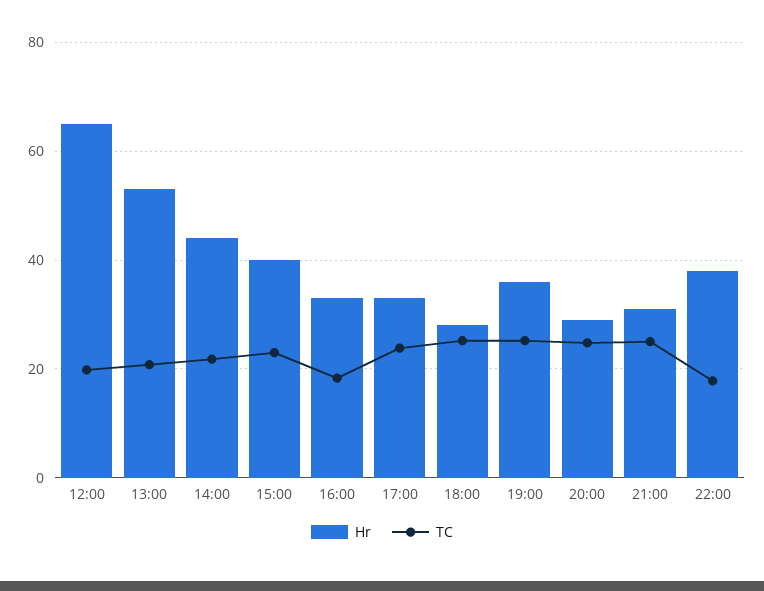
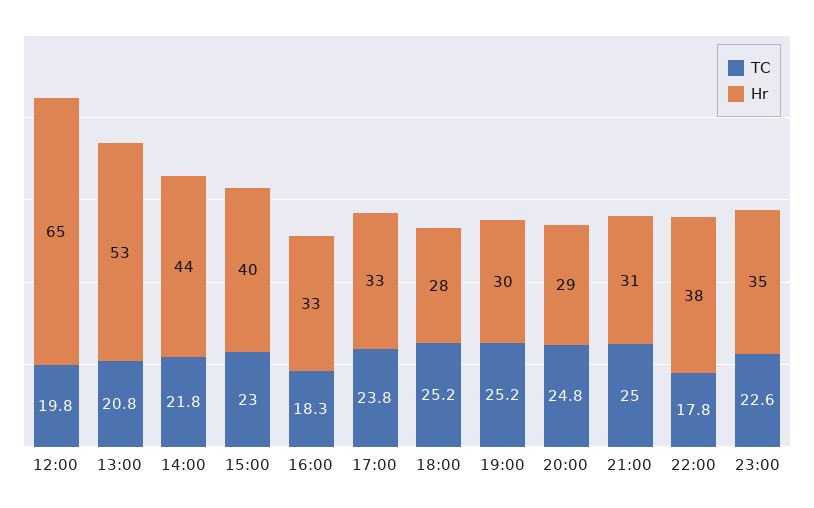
Hr, 19:00: 36 -> 30
TC, 23:00: none -> 22.6
Hr, 23:00: none -> 35

